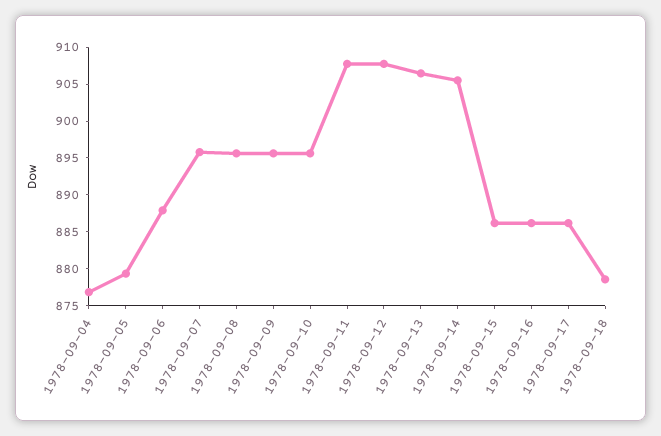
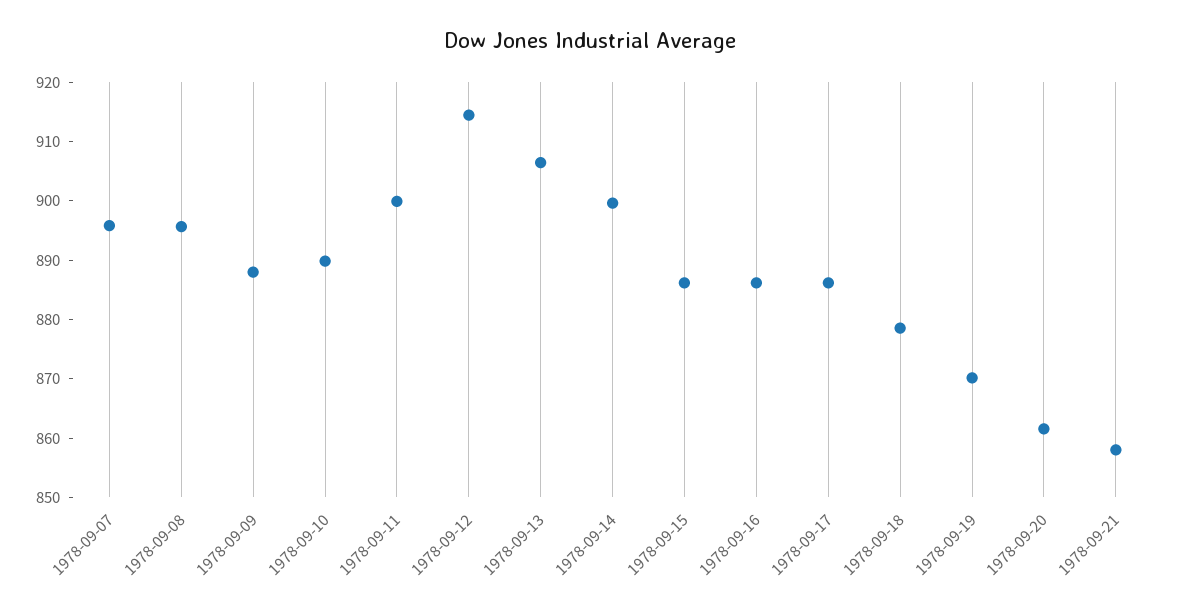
1978-09-04: 877.5 -> none
1978-09-05: 880 -> none
1978-09-06: 887.5 -> none
1978-09-09: 895 -> 888
1978-09-10: 895 -> 890
1978-09-11: 907.5 -> 900
1978-09-12: 907.5 -> 914
1978-09-14: 905 -> 900
1978-09-19: none -> 870
1978-09-20: none -> 862
1978-09-21: none -> 858

